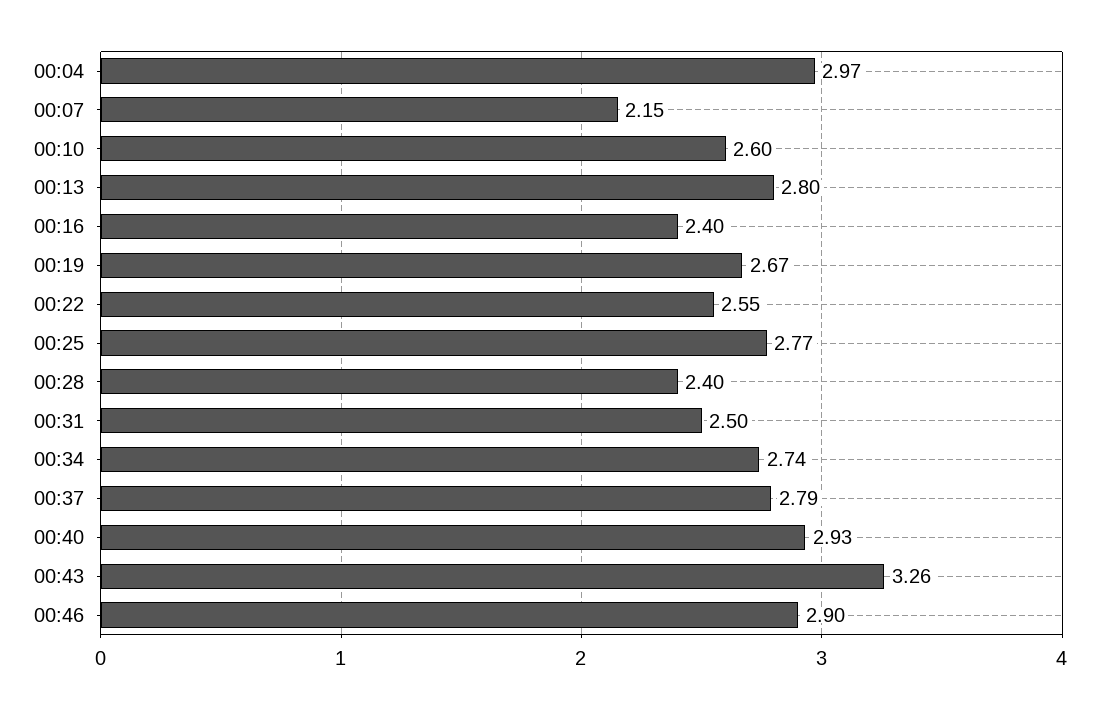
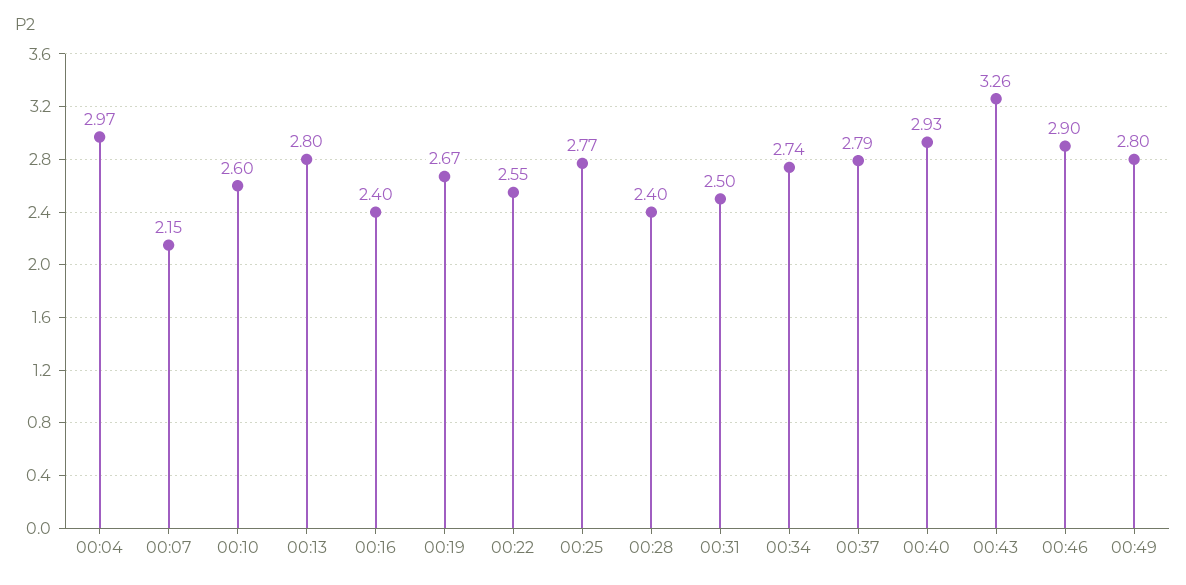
00:49: none -> 2.8

